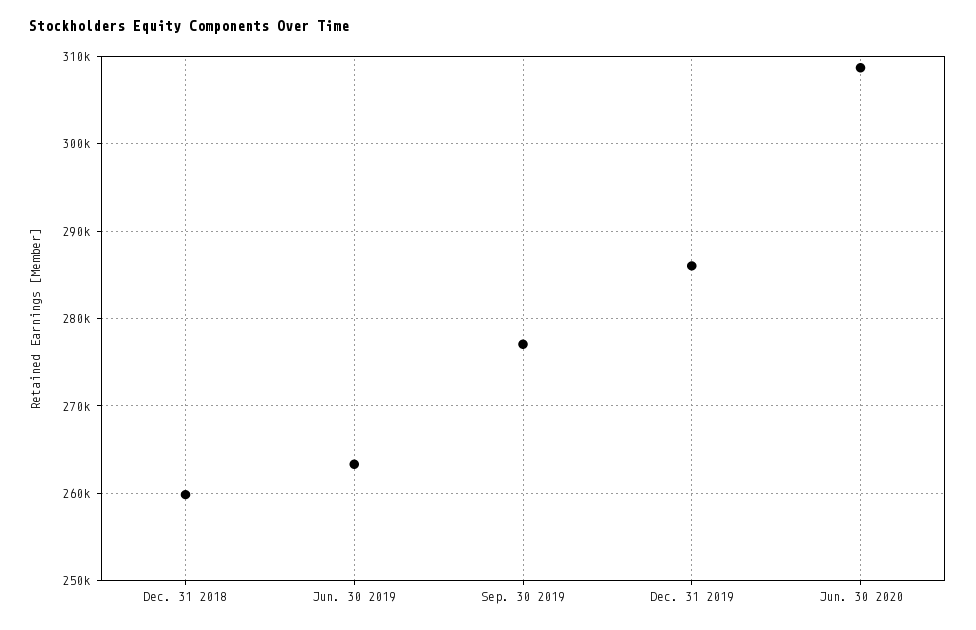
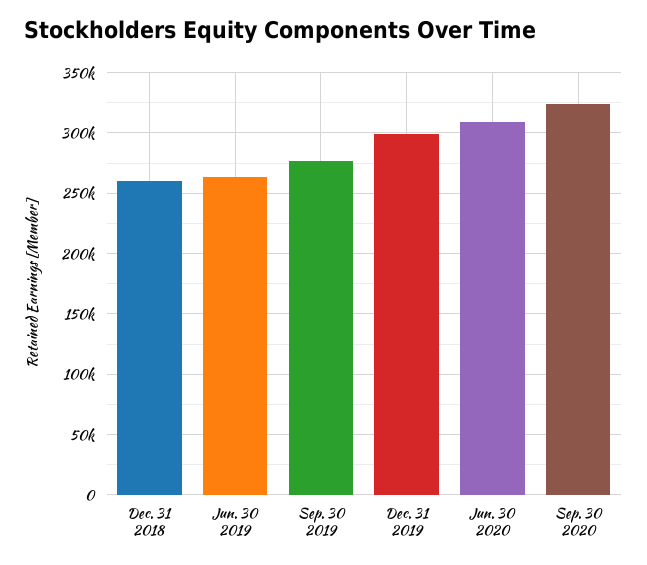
Dec. 31 2019: 286000 -> 300000
Sep. 30 2020: none -> 325000

